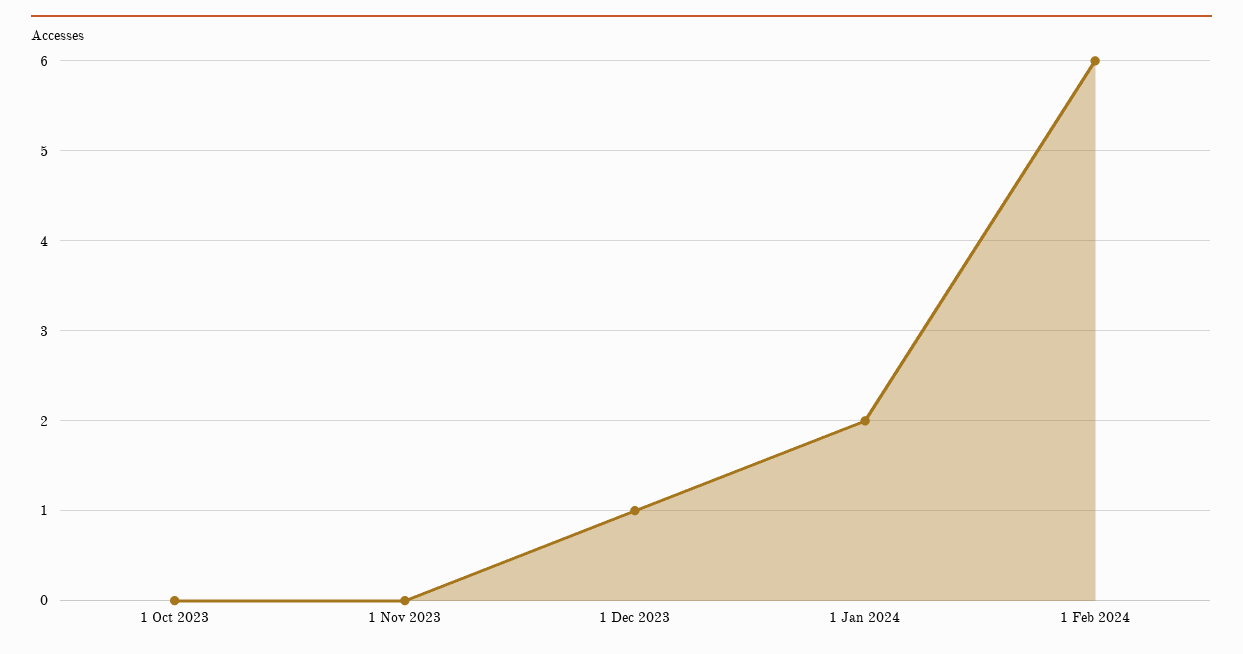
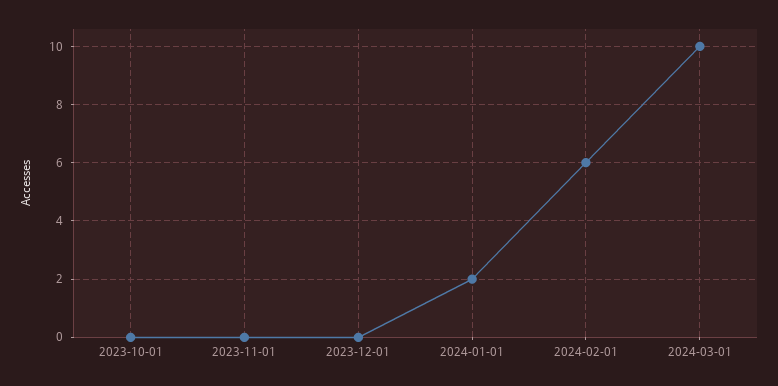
1 Dec 2023: 1 -> 0
2024-03-01: none -> 10

